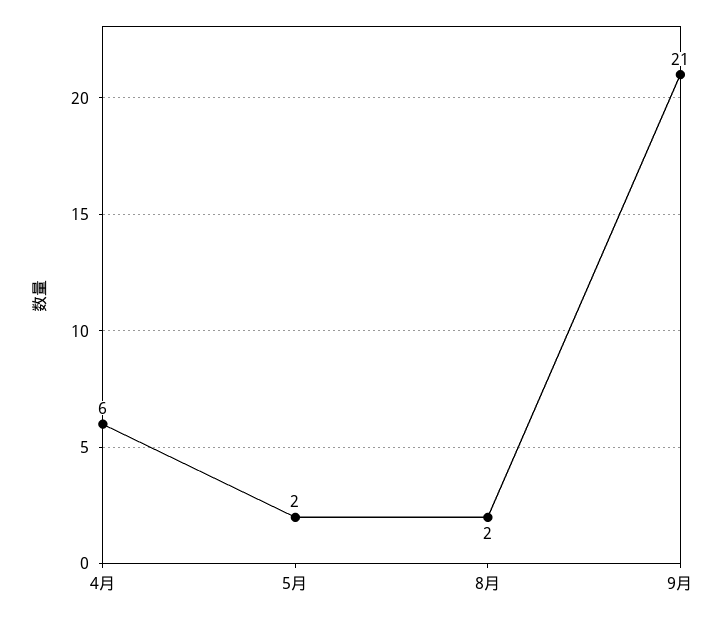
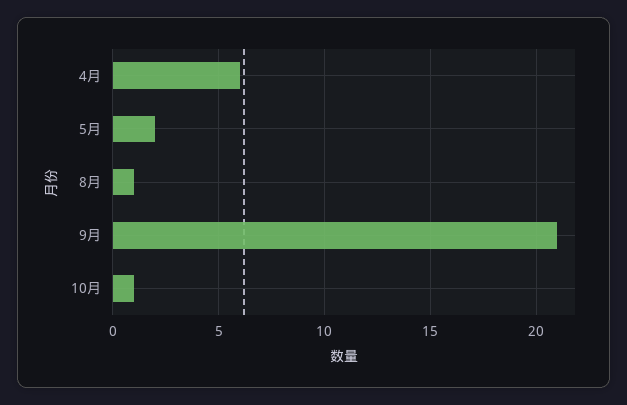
8月: 2 -> 1
10月: none -> 1

